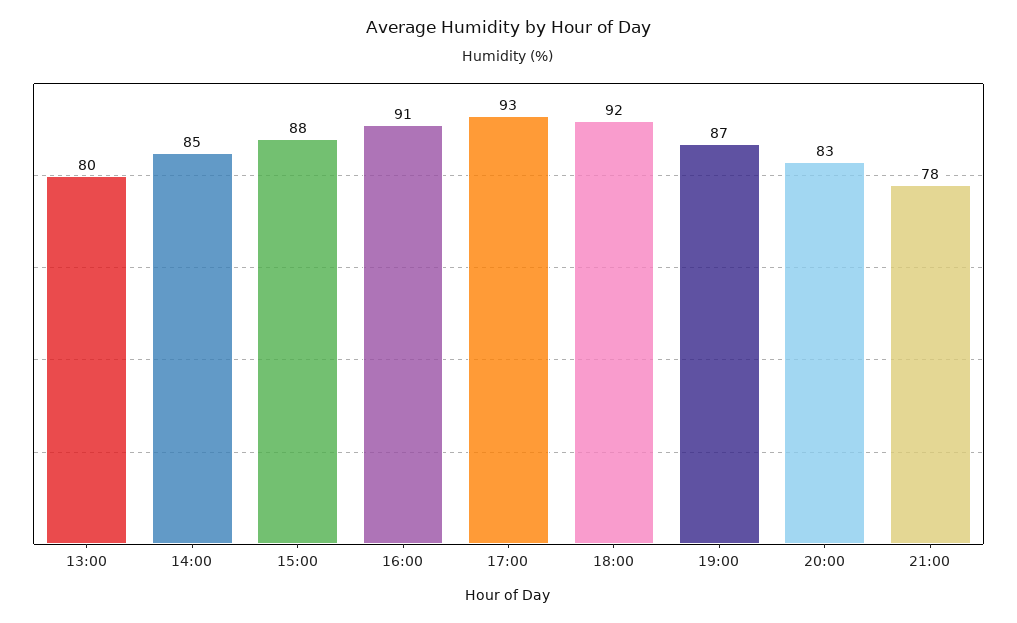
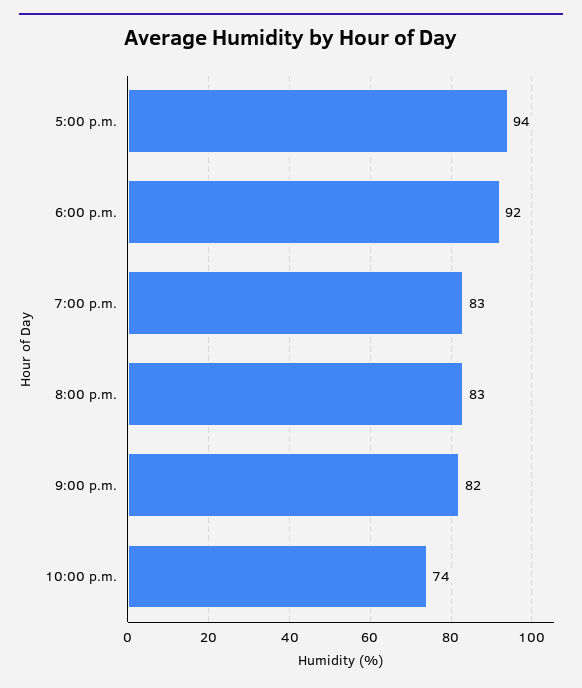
13:00: 80 -> none
14:00: 85 -> none
15:00: 88 -> none
16:00: 91 -> none
17:00: 93 -> 94
19:00: 87 -> 83
21:00: 78 -> 82
10:00 p.m.: none -> 74

